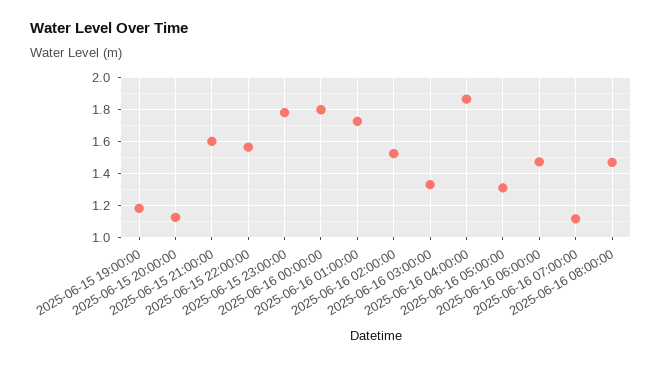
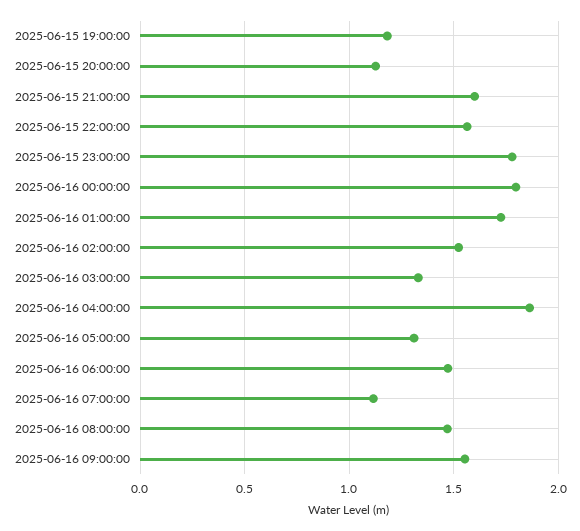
2025-06-16 09:00:00: none -> 1.55

